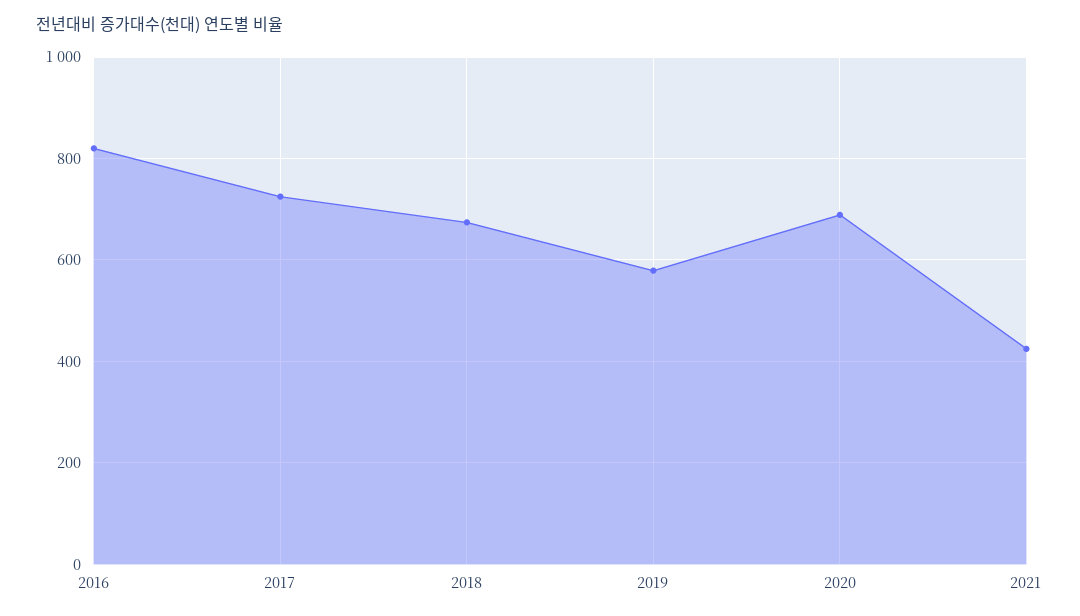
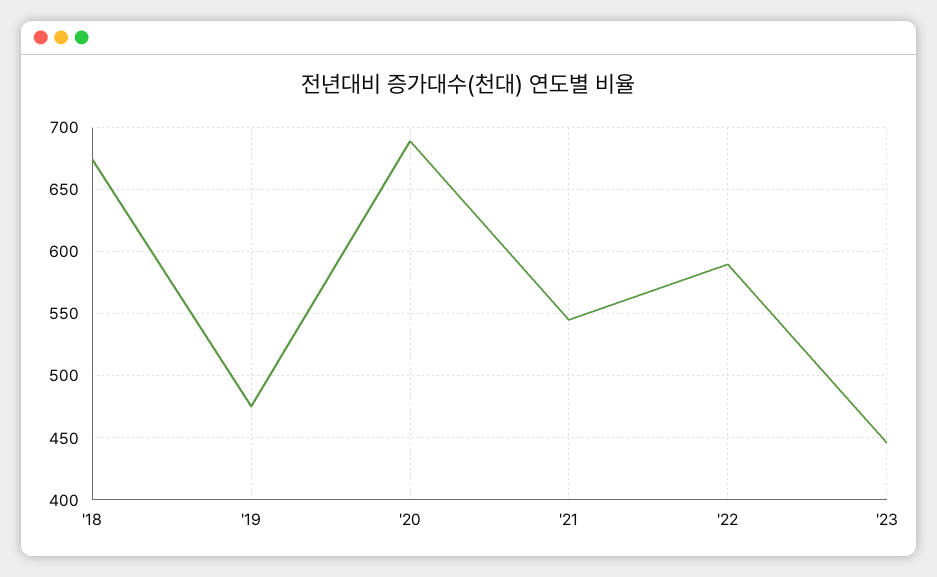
2016: 820 -> none
2017: 720 -> none
2019: 580 -> 475
2021: 420 -> 545
'22: none -> 590
'23: none -> 445

